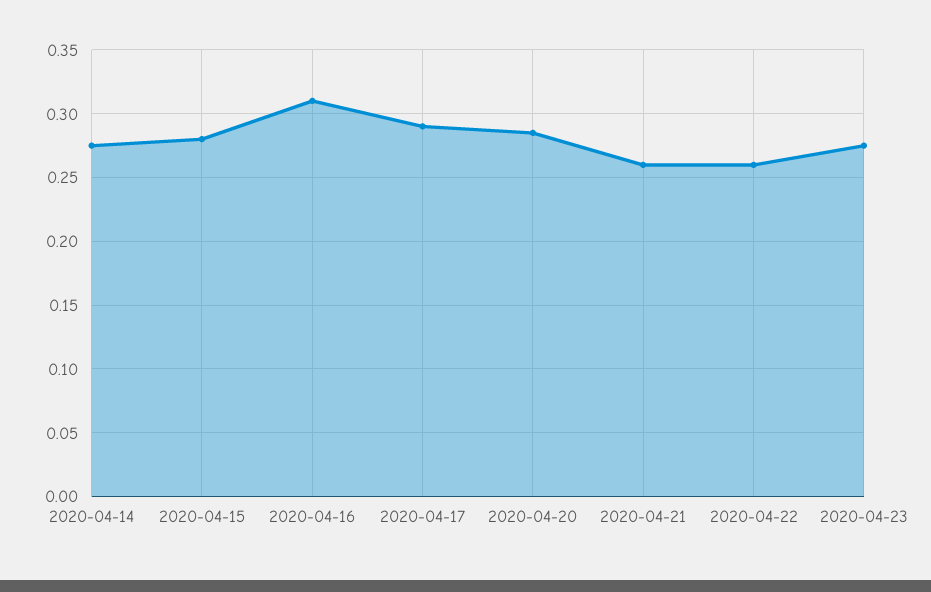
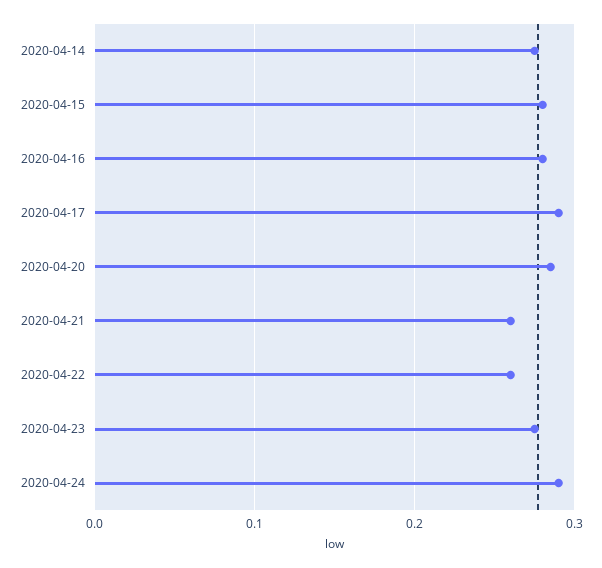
2020-04-16: 0.31 -> 0.28
2020-04-24: none -> 0.29

